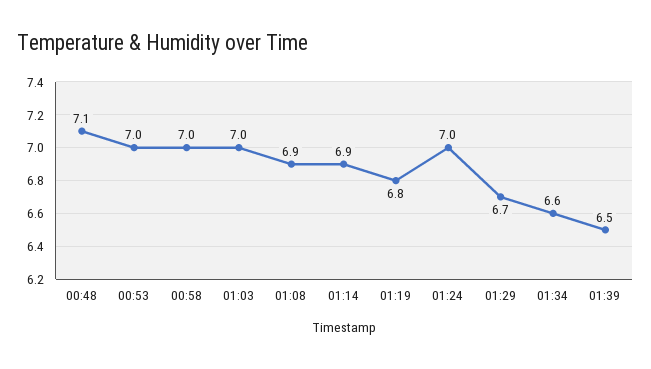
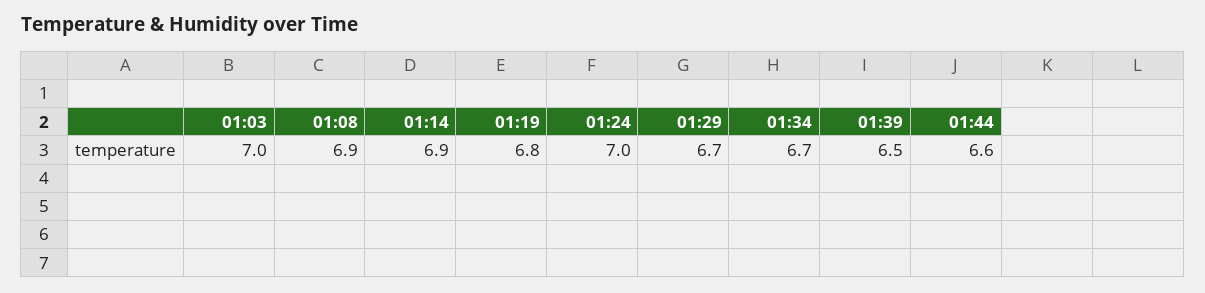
00:48: 7.1 -> none
00:53: 7 -> none
00:58: 7 -> none
01:34: 6.6 -> 6.7
01:44: none -> 6.6

